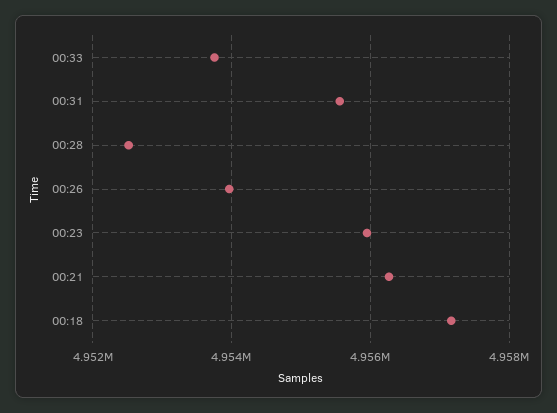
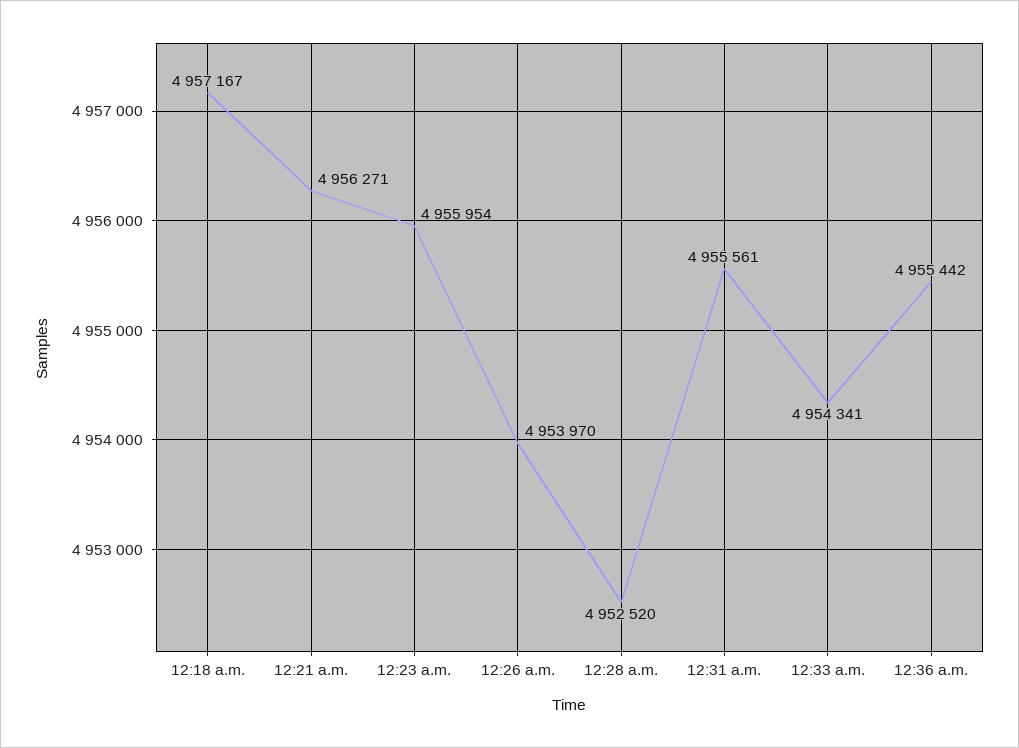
00:33: 4953800 -> 4954341
12:36 a.m.: none -> 4955442

